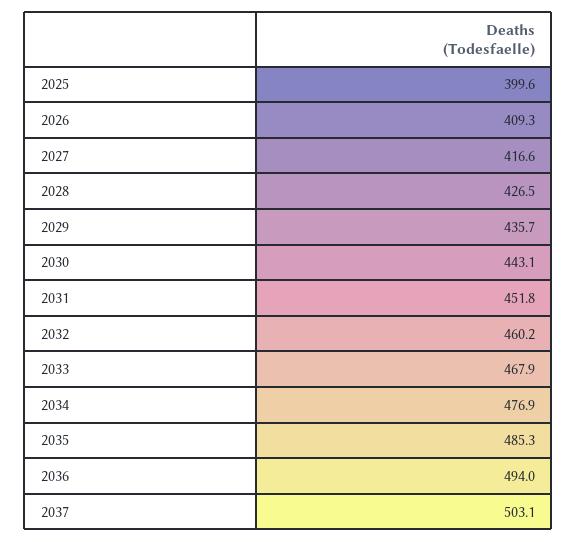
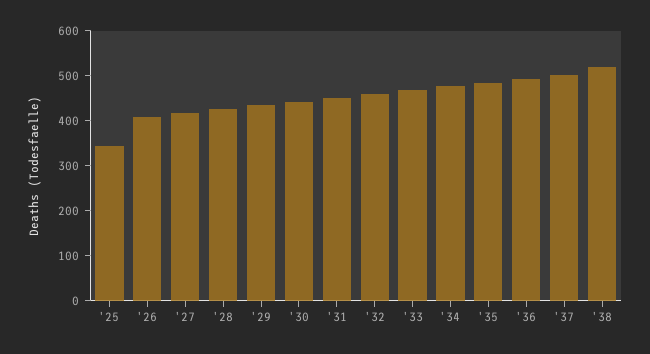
2025: 399.6 -> 340
'38: none -> 520

